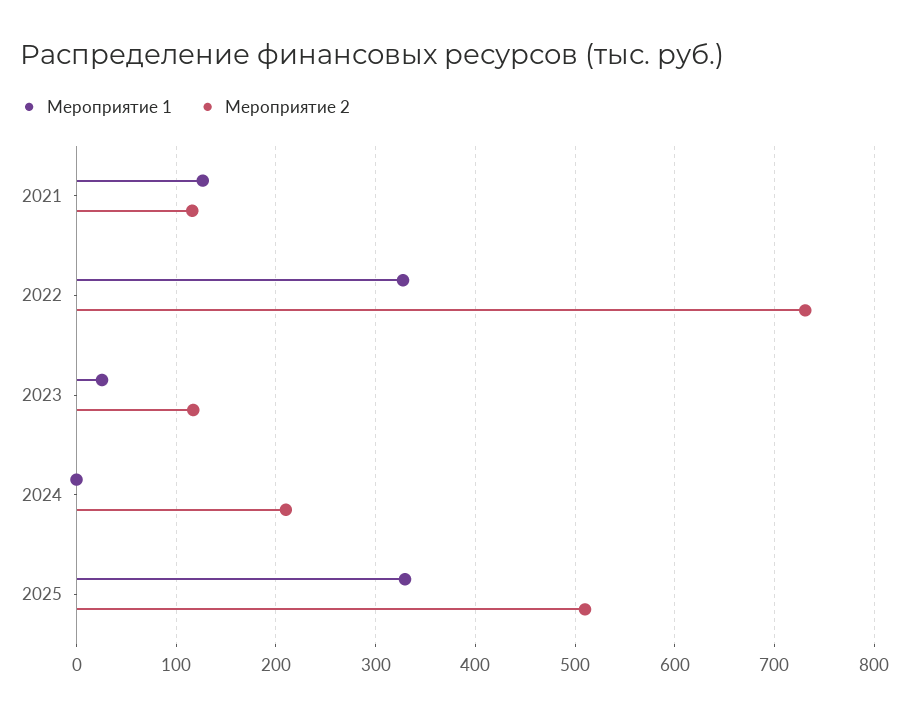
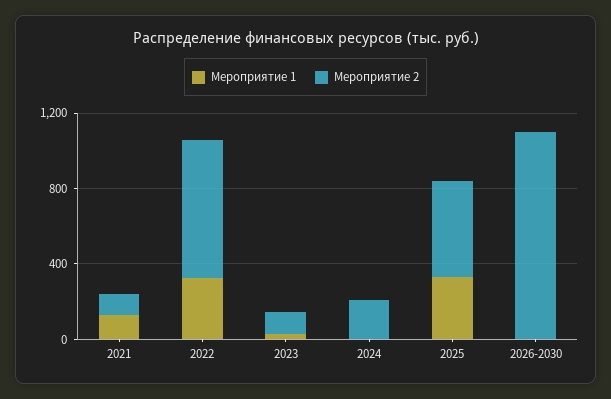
Мероприятие 1, 2026-2030: none -> 0
Мероприятие 2, 2026-2030: none -> 1100

